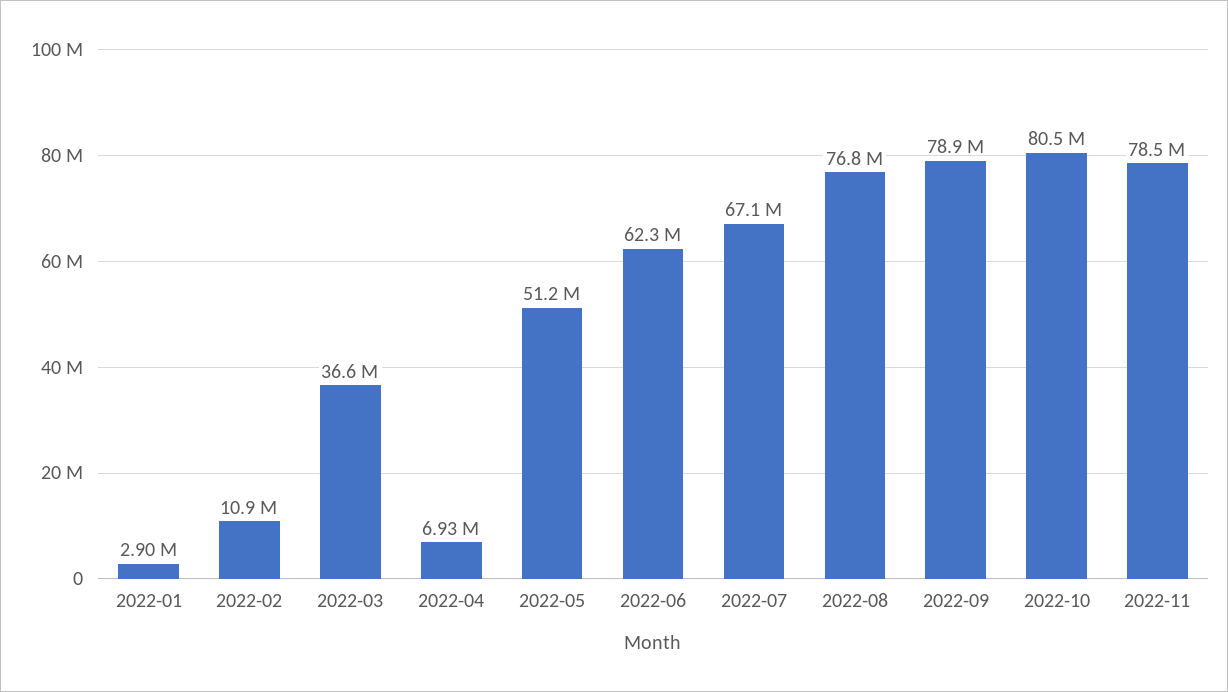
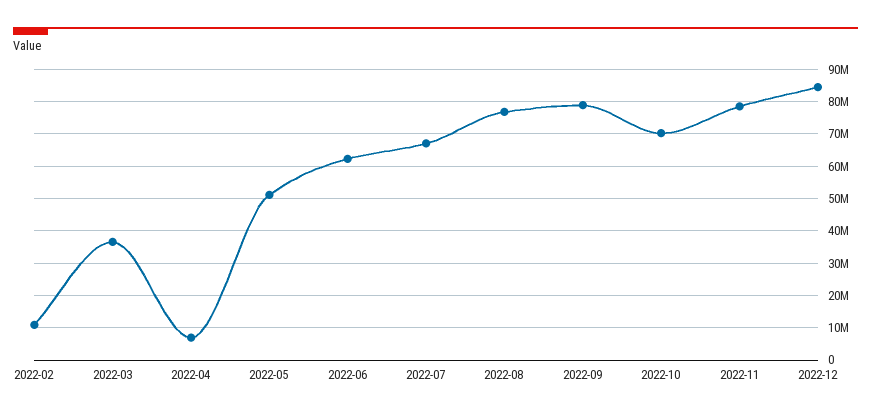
2022-01: 2900000 -> none
2022-10: 80500000 -> 70000000
2022-12: none -> 84000000

